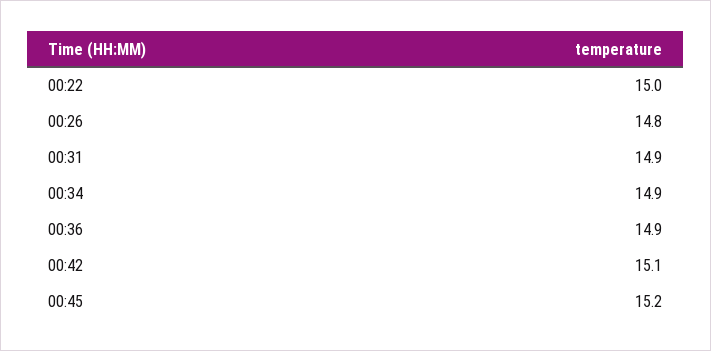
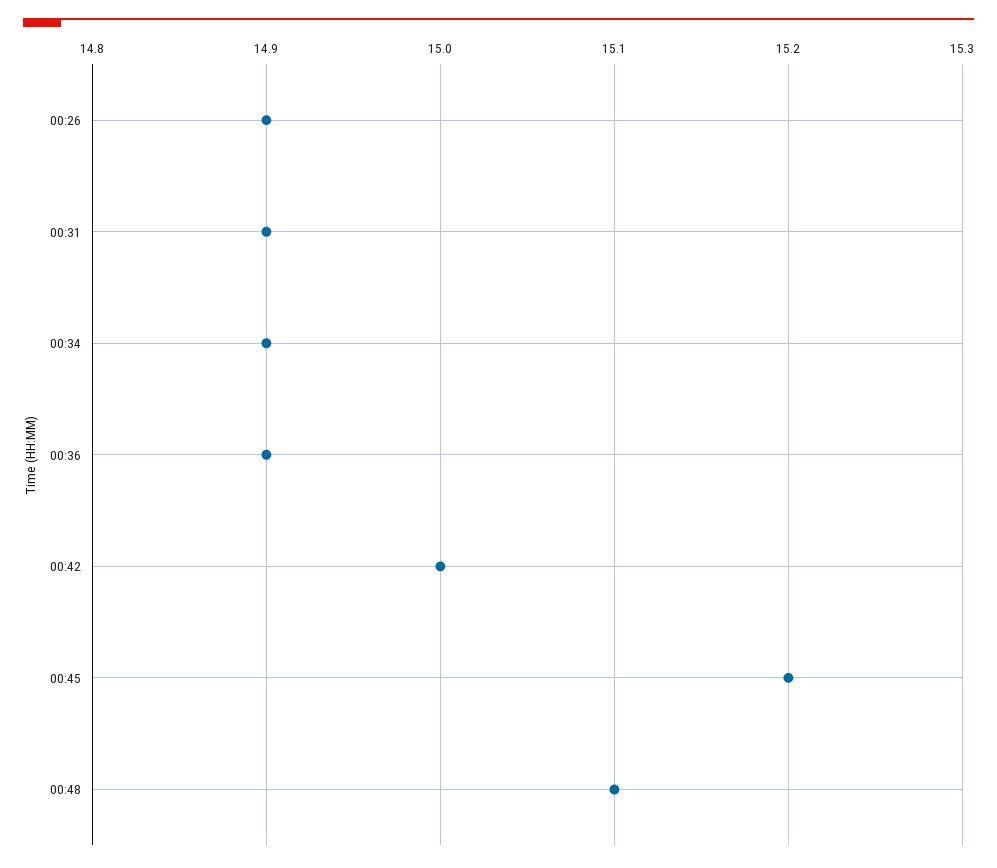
00:22: 15 -> none
00:26: 14.8 -> 14.9
00:42: 15.1 -> 15
00:48: none -> 15.1

